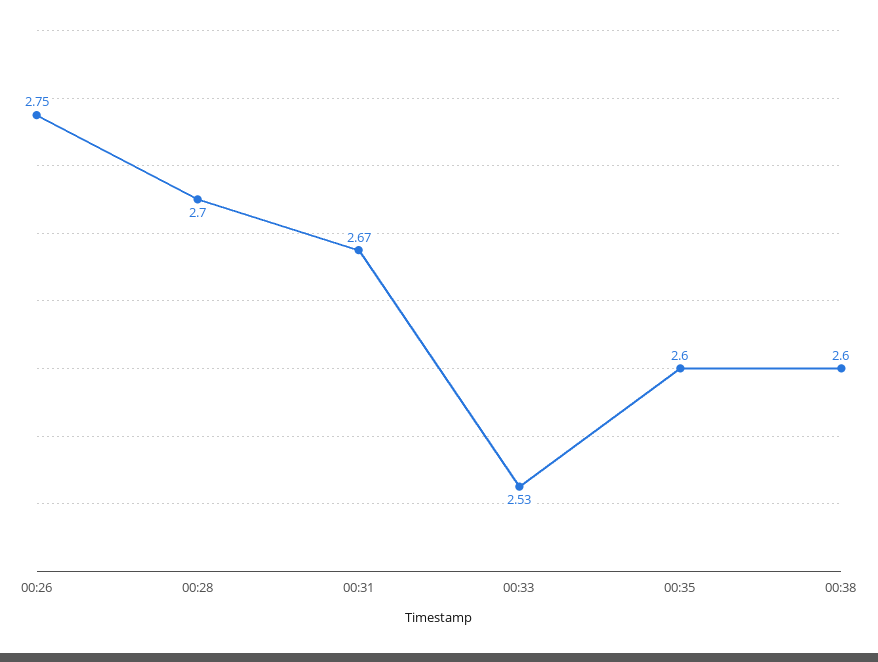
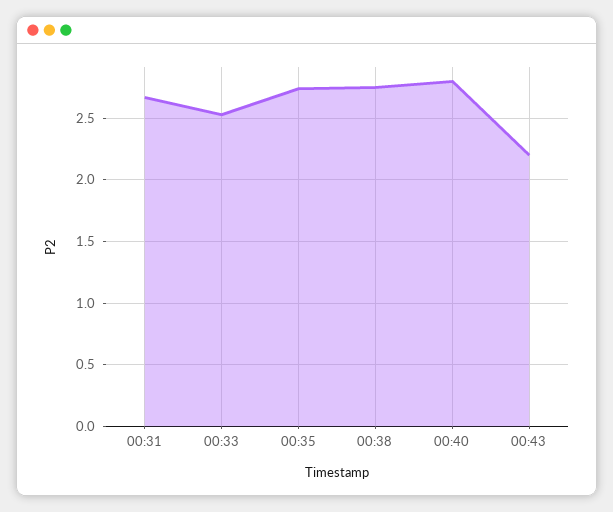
00:26: 2.75 -> none
00:28: 2.7 -> none
00:35: 2.6 -> 2.75
00:38: 2.6 -> 2.75
00:40: none -> 2.8
00:43: none -> 2.2

